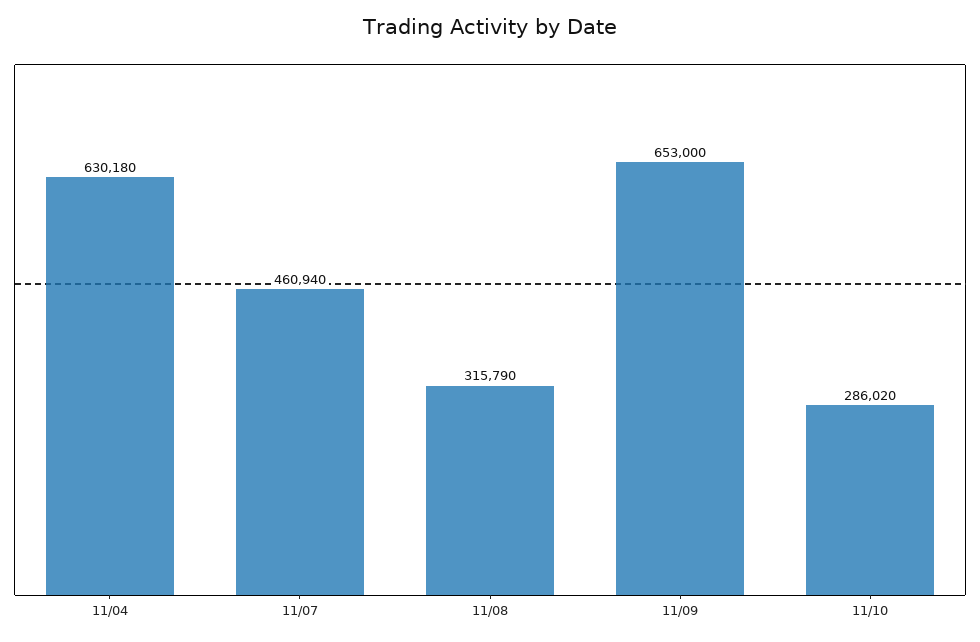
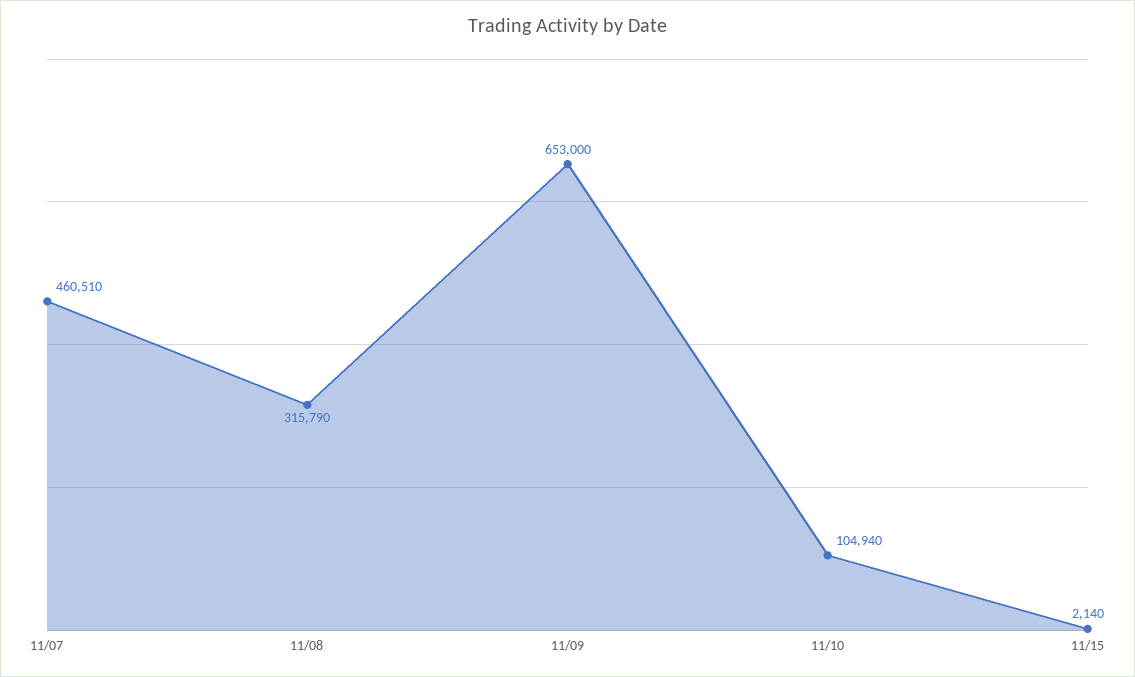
11/04: 630180 -> none
11/07: 460940 -> 460510
11/10: 286020 -> 104940
11/15: none -> 2140

